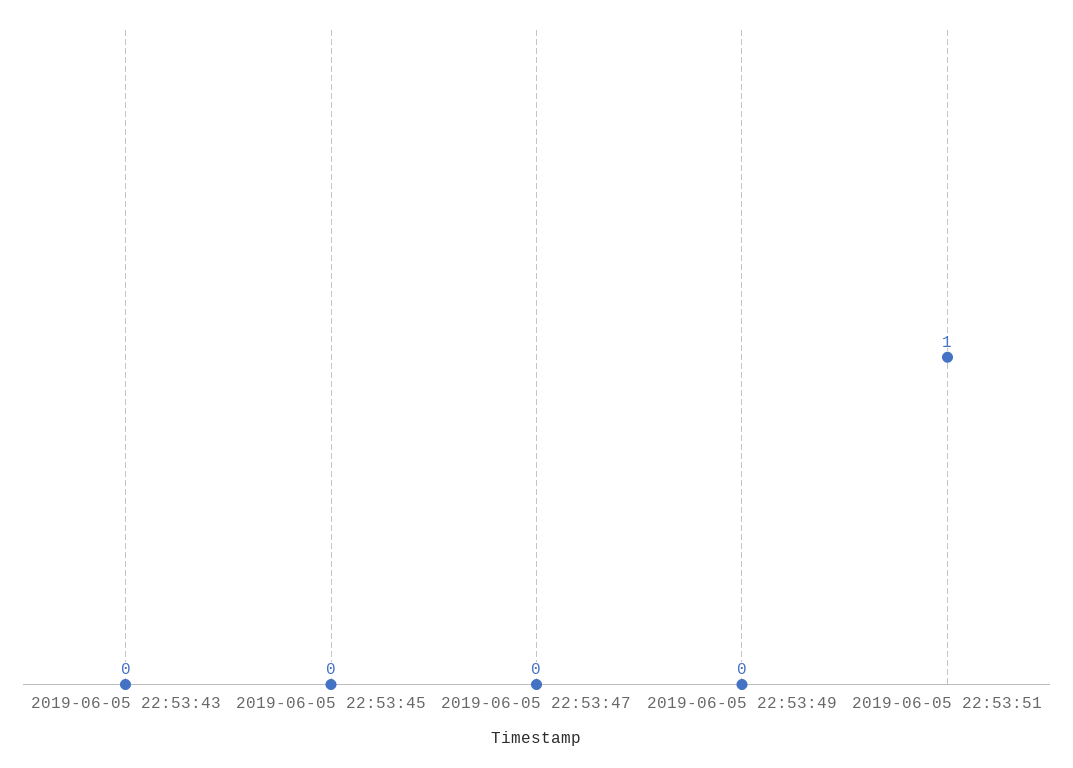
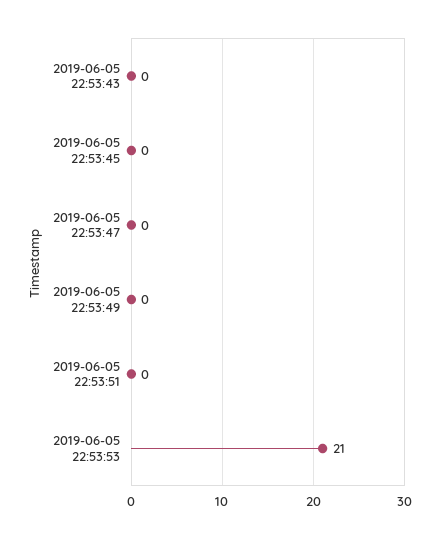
2019-06-05 22:53:51: 1 -> 0
2019-06-05 22:53:53: none -> 21

